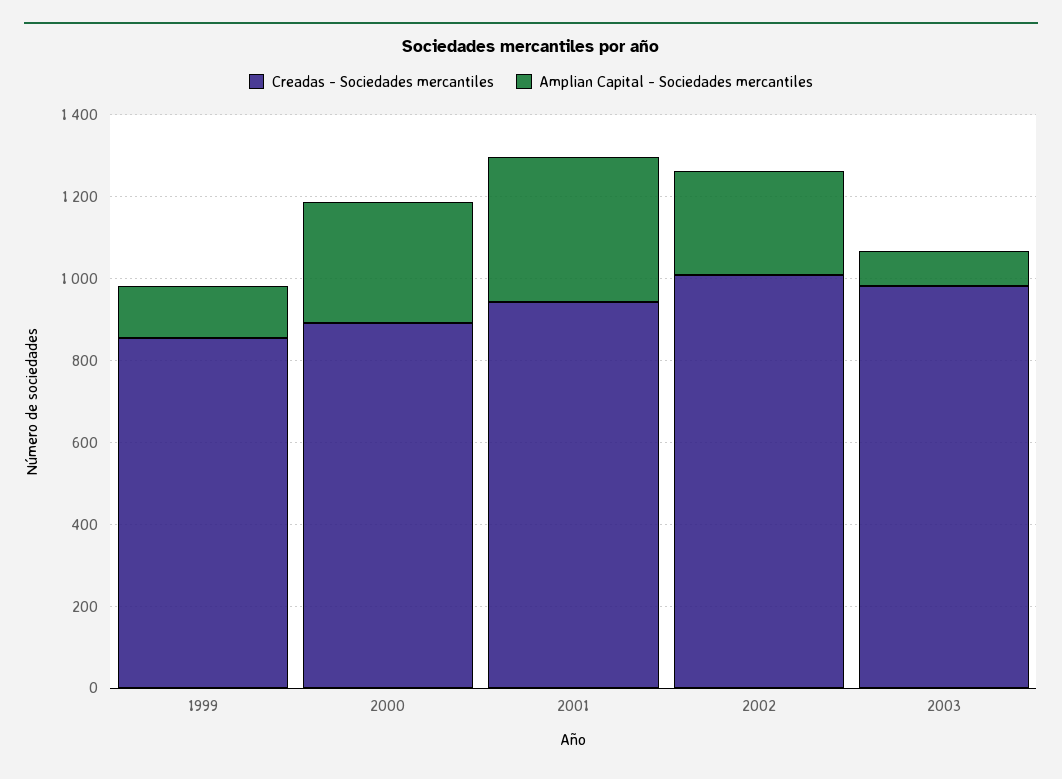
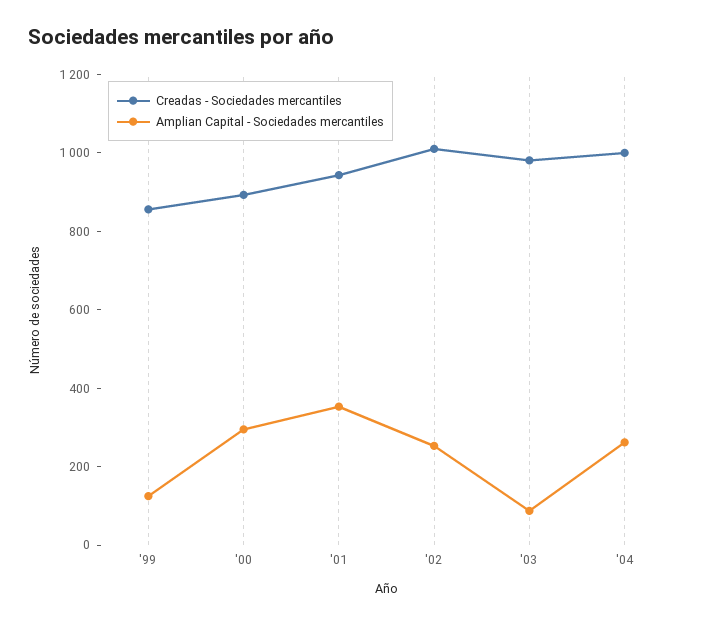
Creadas - Sociedades mercantiles, '04: none -> 1000
Amplian Capital - Sociedades mercantiles, '04: none -> 250

